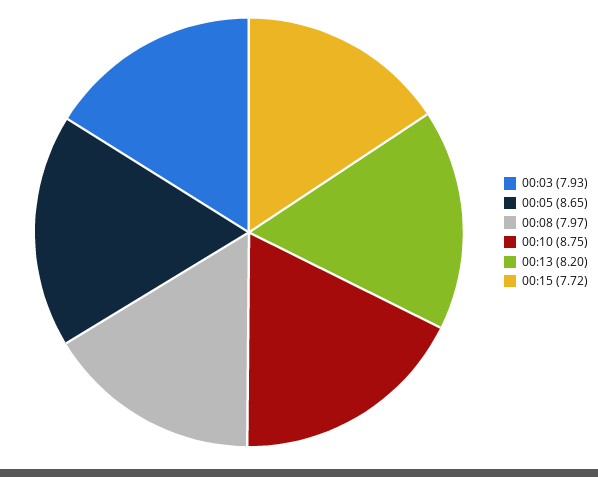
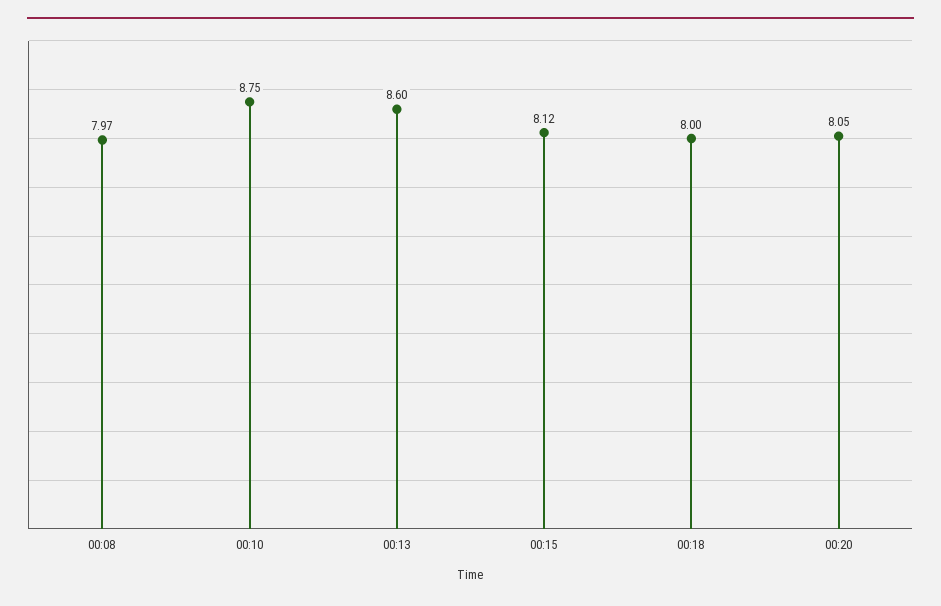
00:03: 7.93 -> none
00:05: 8.65 -> none
00:13: 8.2 -> 8.6
00:15: 7.72 -> 8.12
00:18: none -> 8
00:20: none -> 8.05

